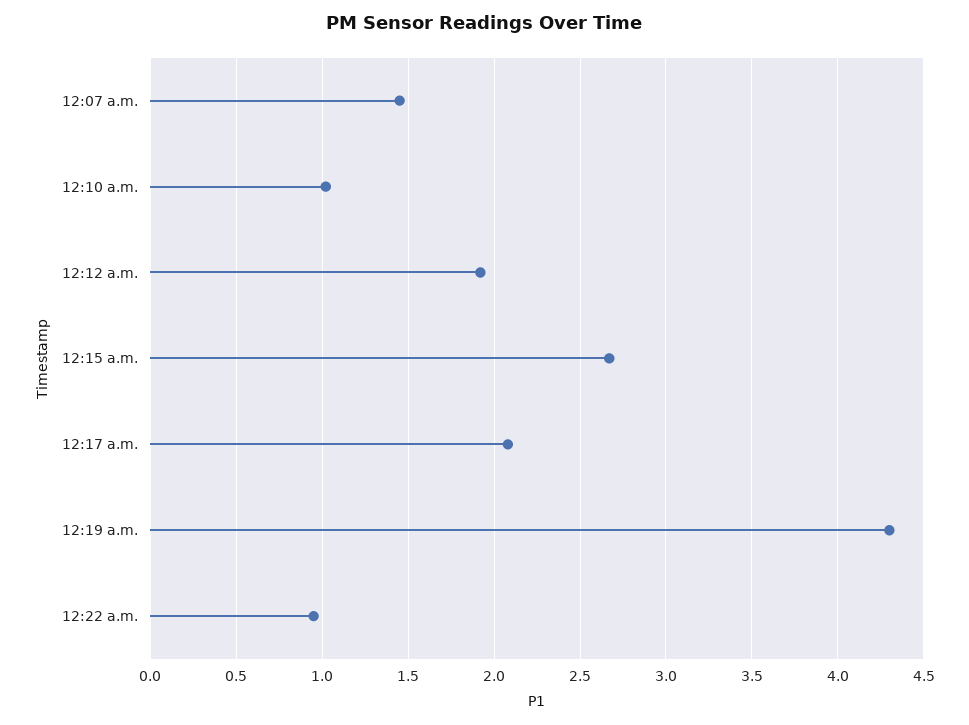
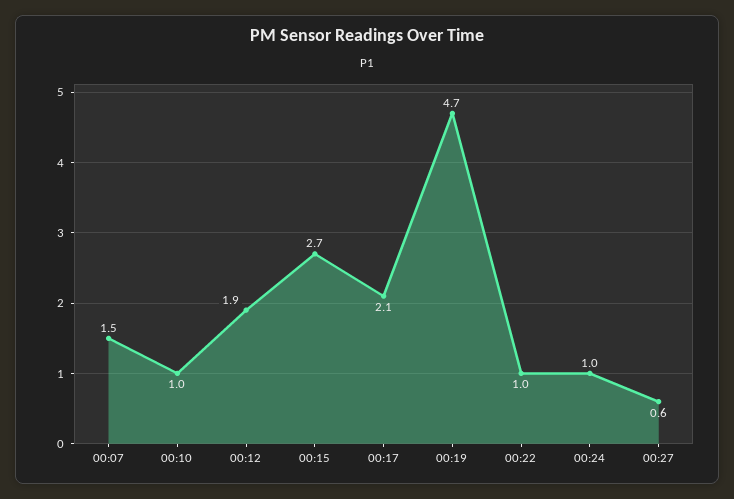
12:19 a.m.: 4.3 -> 4.7
00:24: none -> 1
00:27: none -> 0.6

